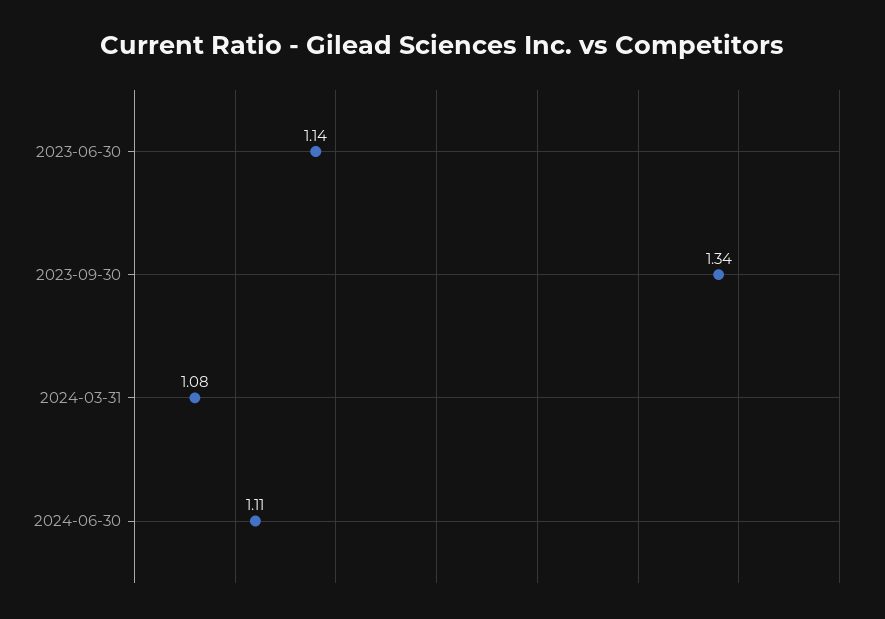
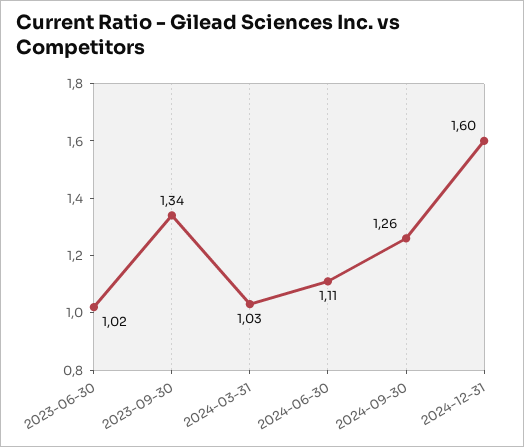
2023-06-30: 1.14 -> 1.02
2024-03-31: 1.08 -> 1.03
2024-09-30: none -> 1.26
2024-12-31: none -> 1.6

